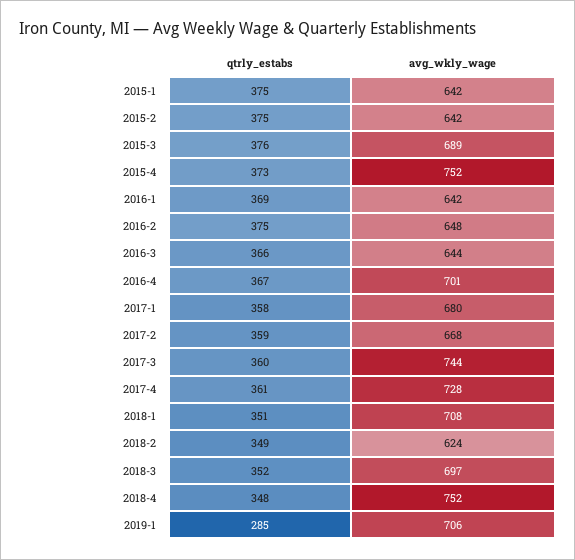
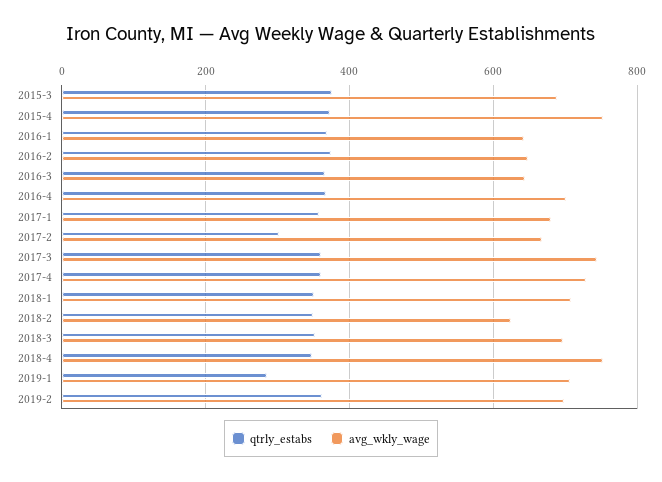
qtrly_estabs, 2015-1: 375 -> none
avg_wkly_wage, 2015-1: 642 -> none
qtrly_estabs, 2015-2: 375 -> none
avg_wkly_wage, 2015-2: 642 -> none
qtrly_estabs, 2017-2: 359 -> 300
qtrly_estabs, 2019-2: none -> 360
avg_wkly_wage, 2019-2: none -> 700

